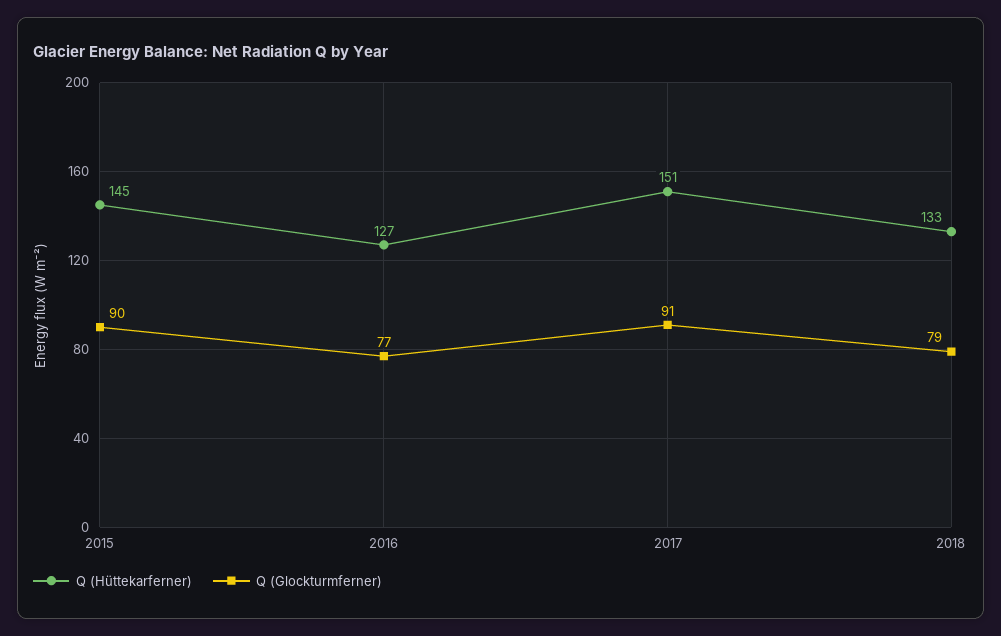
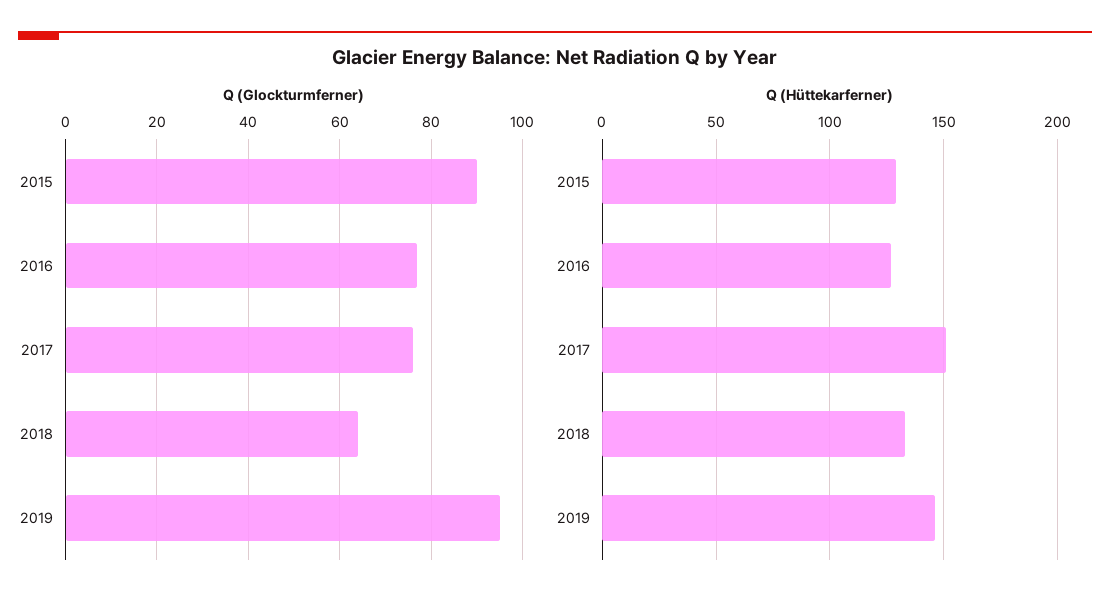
Q (Hüttekarferner), 2015: 145 -> 130
Q (Glockturmferner), 2017: 91 -> 75
Q (Glockturmferner), 2018: 79 -> 65
Q (Glockturmferner), 2019: none -> 95
Q (Hüttekarferner), 2019: none -> 145

